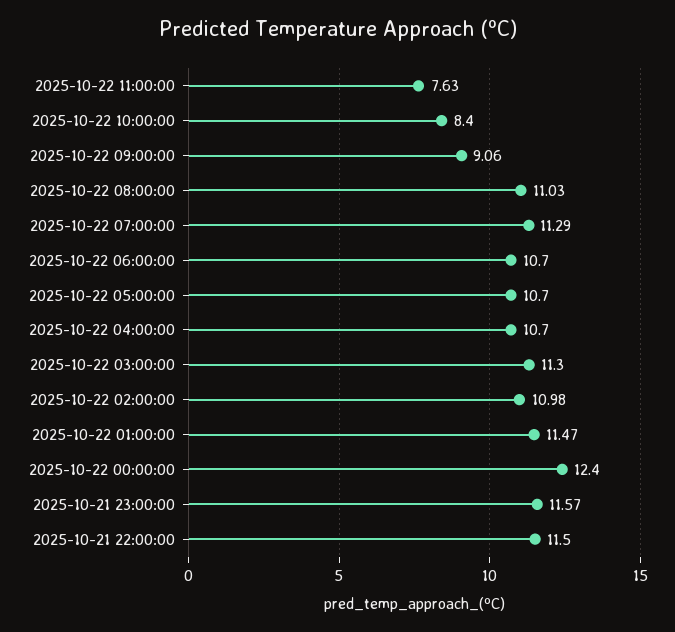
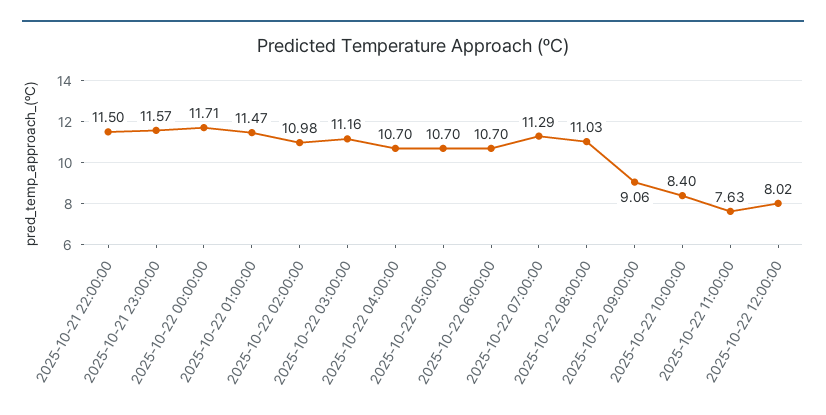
2025-10-22 03:00:00: 11.3 -> 11.16
2025-10-22 00:00:00: 12.4 -> 11.71
2025-10-22 12:00:00: none -> 8.02

